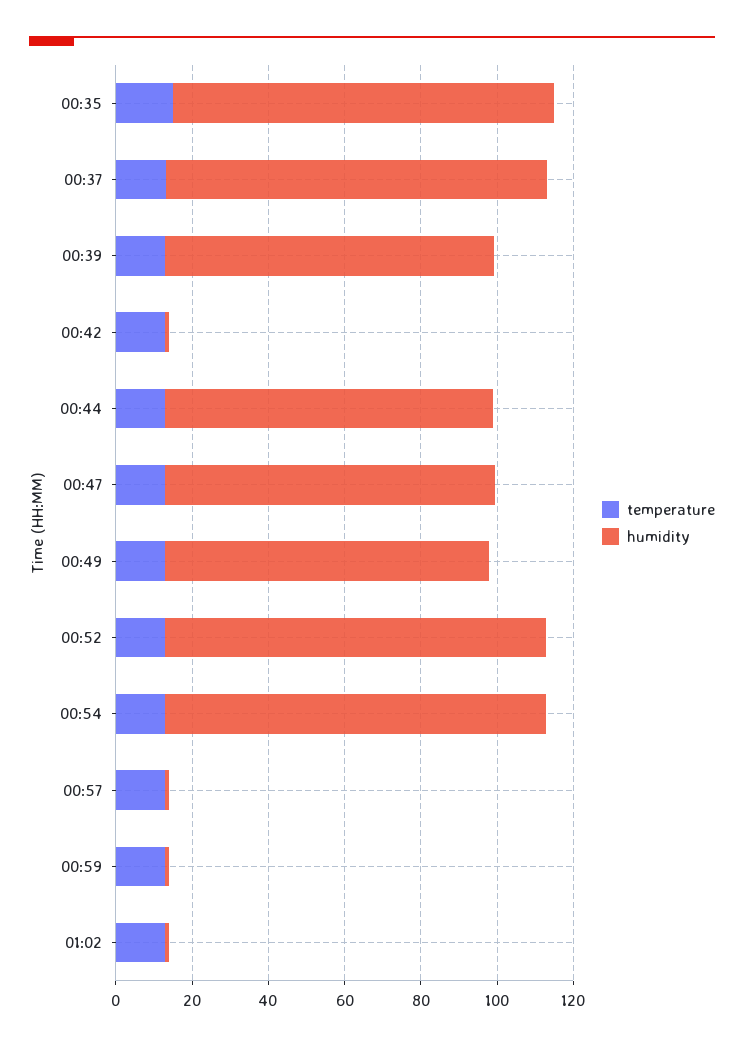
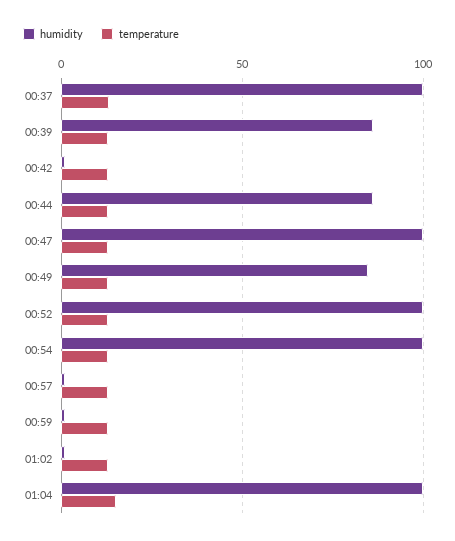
temperature, 00:35: 15 -> none
humidity, 00:35: 100 -> none
humidity, 00:47: 85 -> 100
humidity, 01:04: none -> 100
temperature, 01:04: none -> 15

